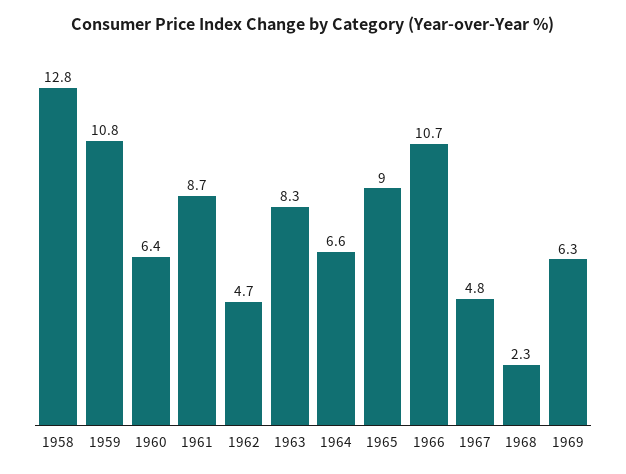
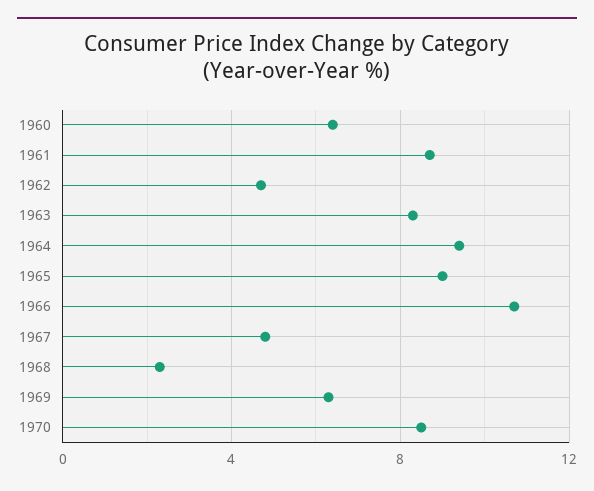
1958: 12.8 -> none
1959: 10.8 -> none
1964: 6.6 -> 9.5
1970: none -> 8.5

